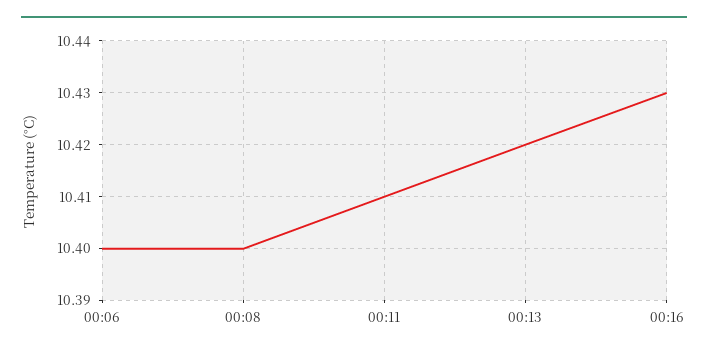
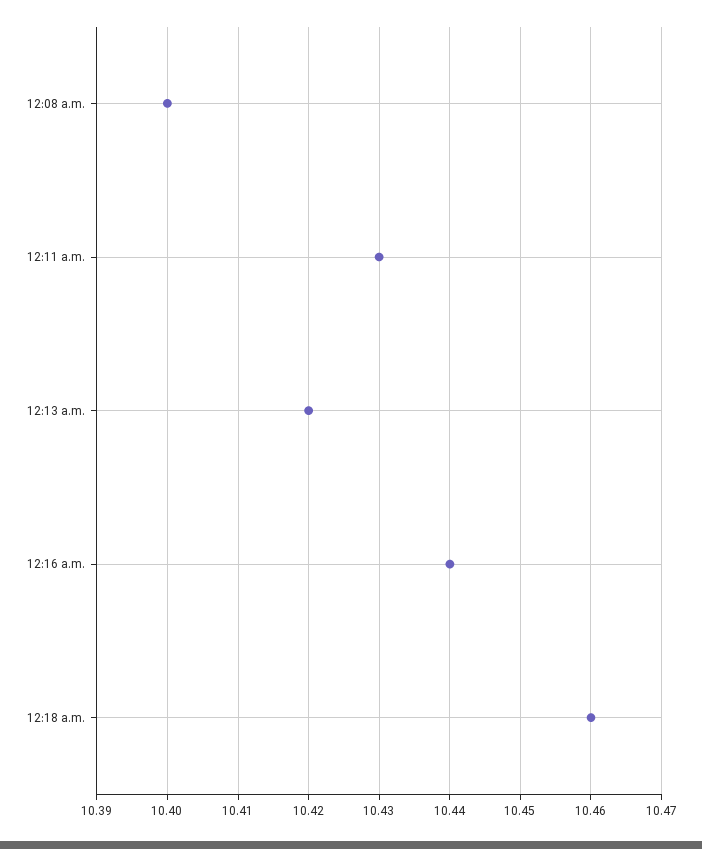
00:06: 10.4 -> none
00:11: 10.41 -> 10.43
00:16: 10.43 -> 10.44
12:18 a.m.: none -> 10.46

